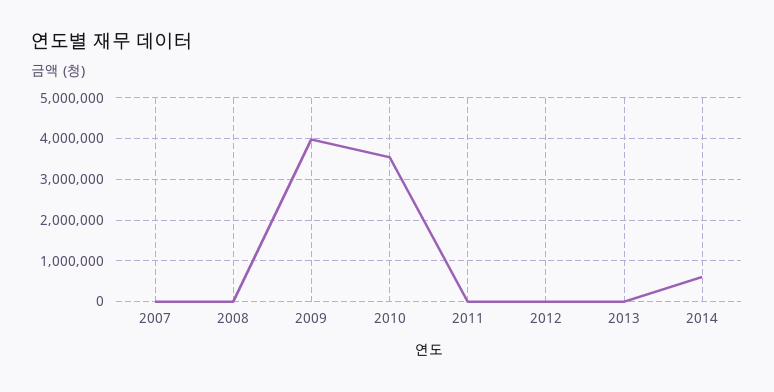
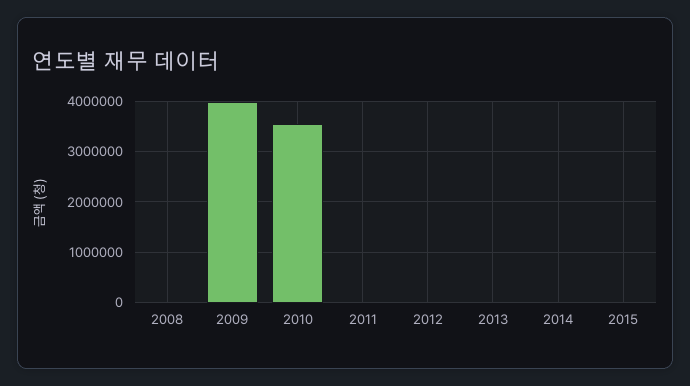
2007: 0 -> none
2014: 600000 -> 0
2015: none -> 0

